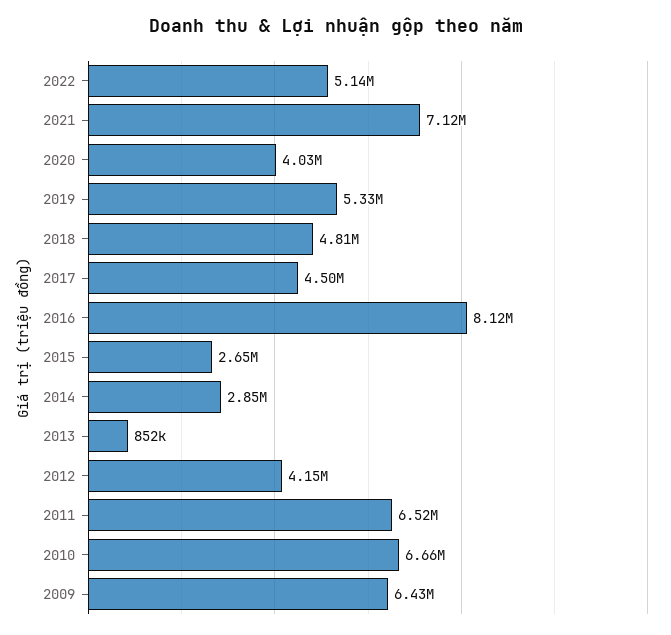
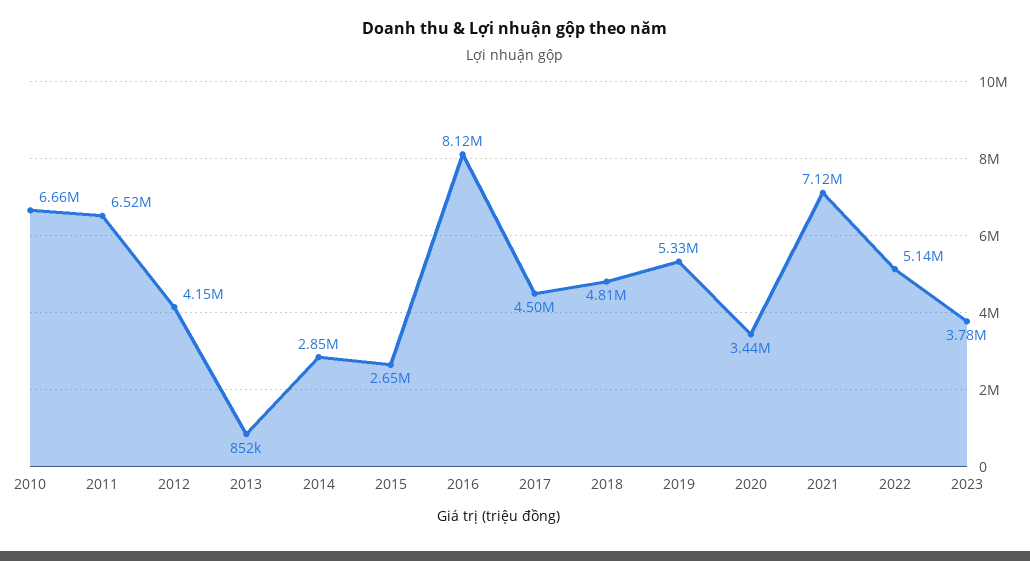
2020: 4030000 -> 3440000
2009: 6430000 -> none
2023: none -> 3780000

